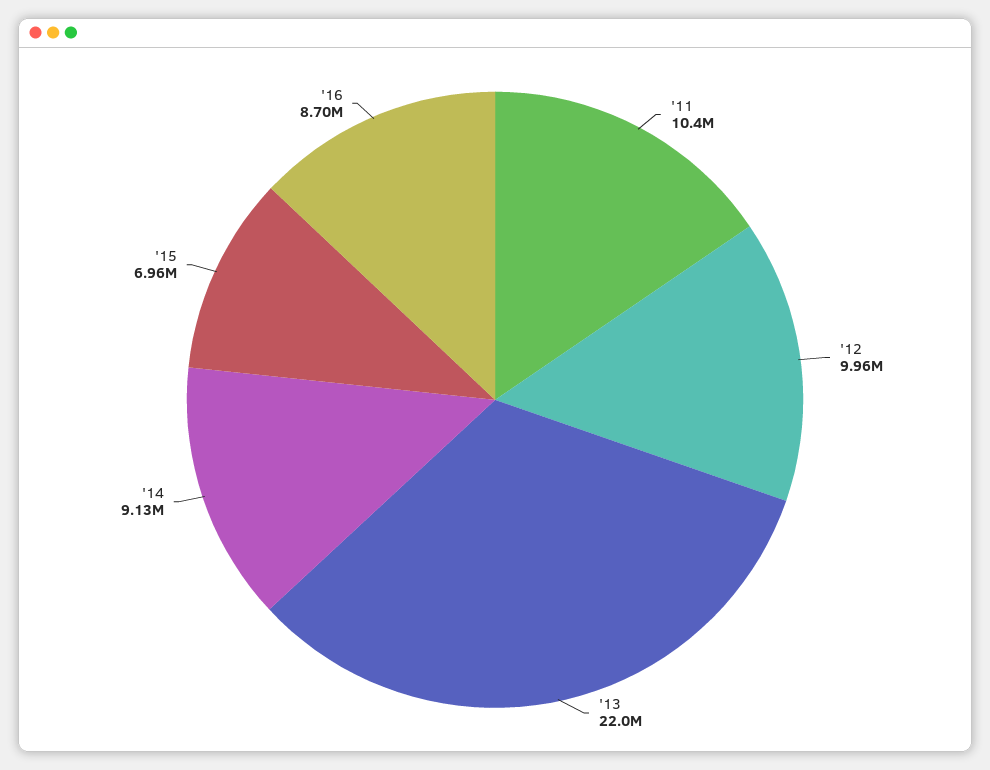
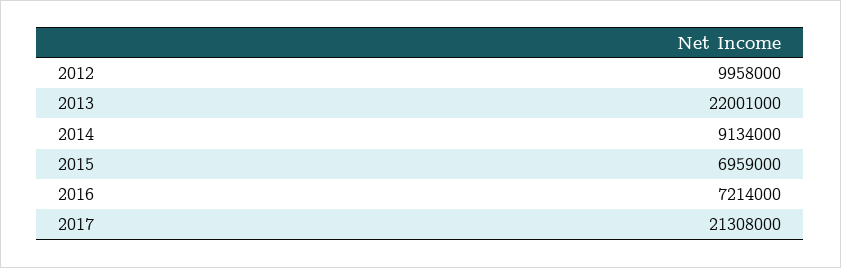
'11: 10400000 -> none
'16: 8700000 -> 7214000
2017: none -> 21308000

